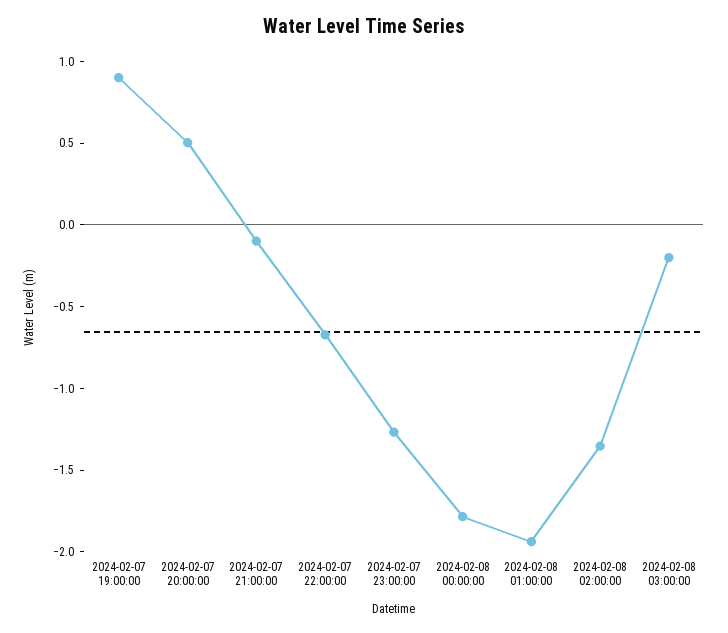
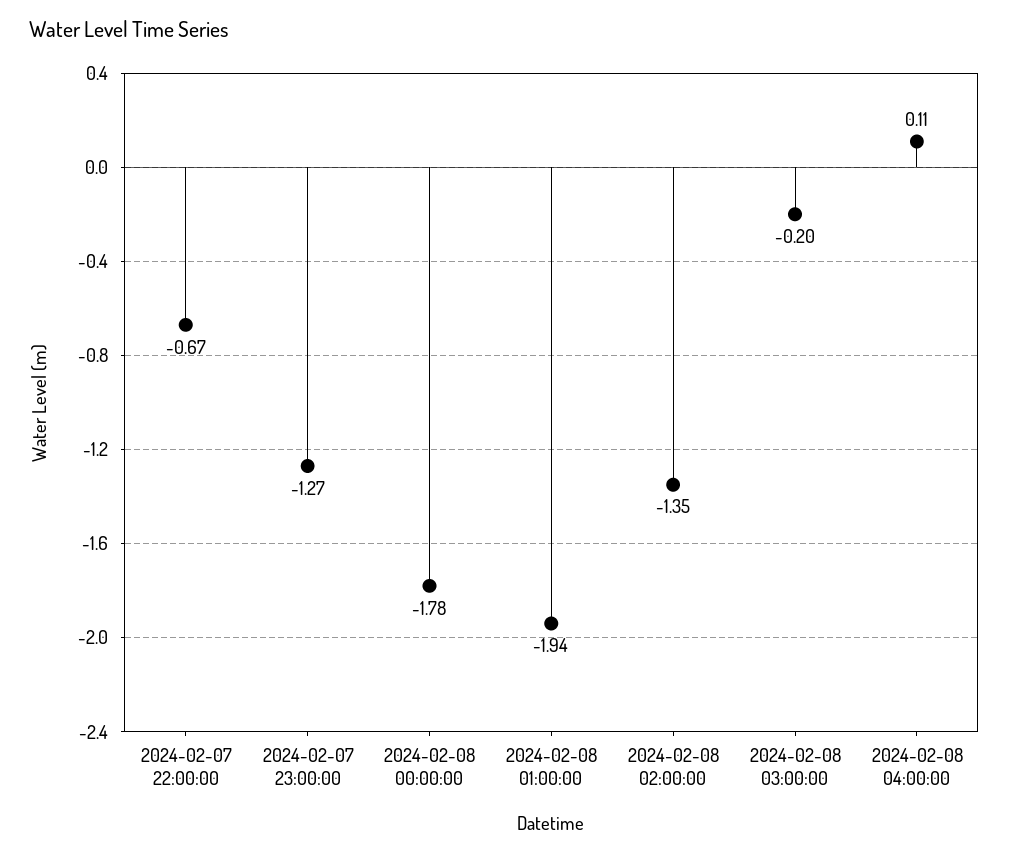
2024-02-07 19:00:00: 0.9 -> none
2024-02-07 20:00:00: 0.5 -> none
2024-02-07 21:00:00: -0.1 -> none
2024-02-08 04:00:00: none -> 0.11

